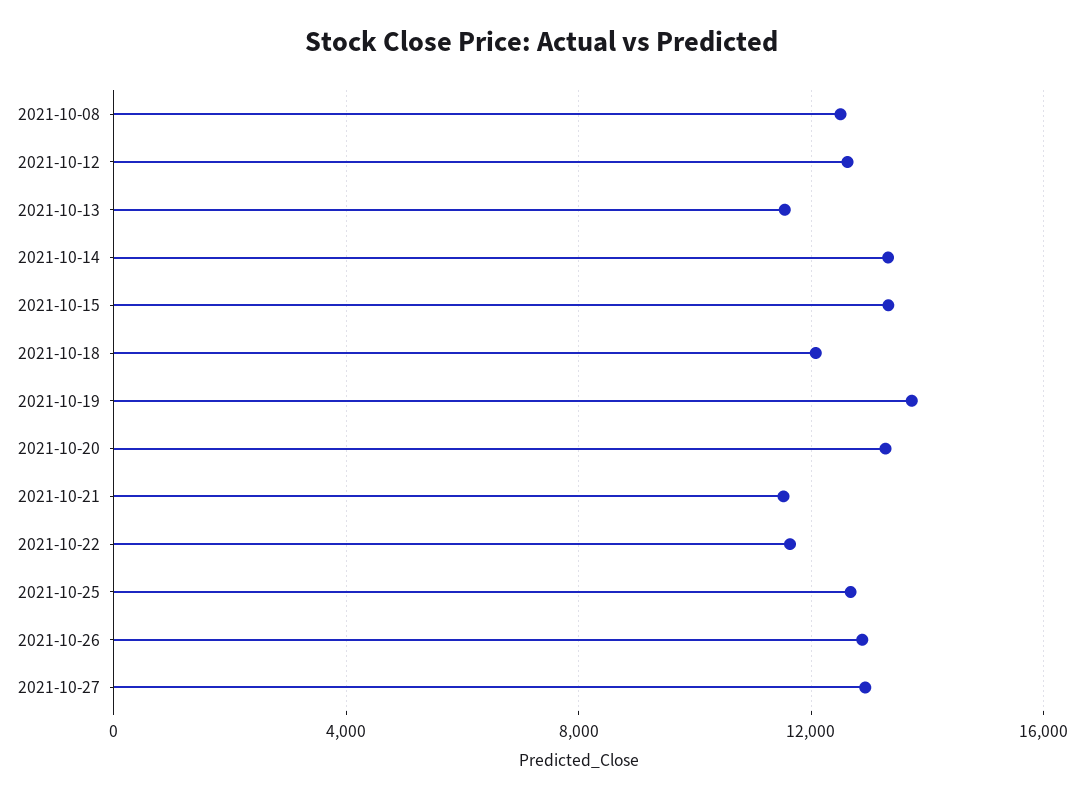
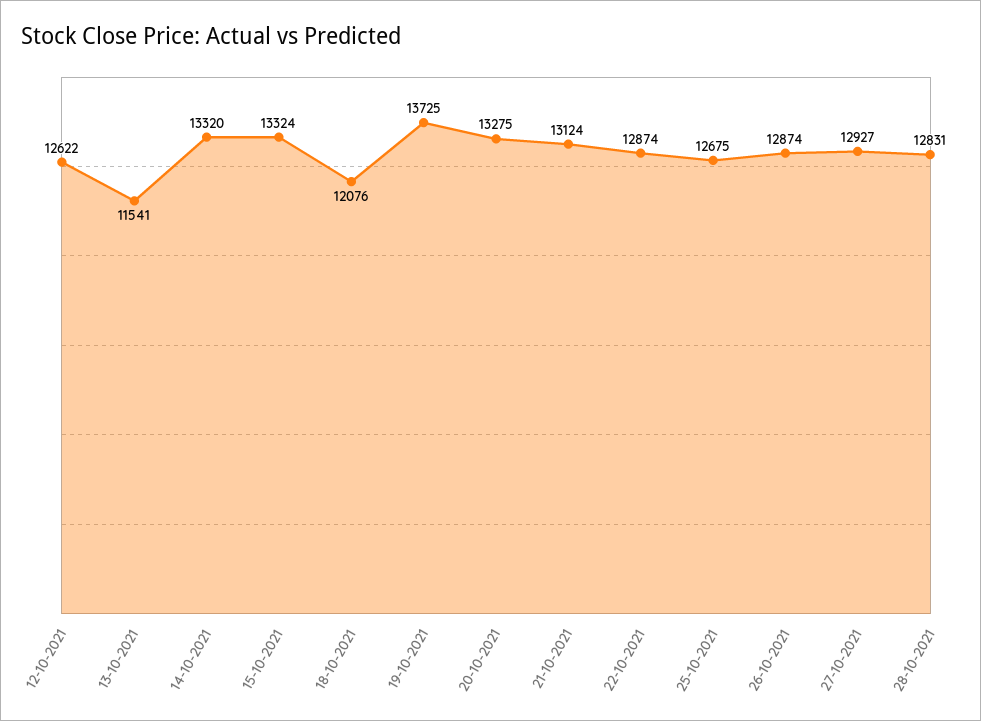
2021-10-08: 12500 -> none
2021-10-21: 11500 -> 13124
2021-10-22: 11500 -> 12874
28-10-2021: none -> 12831

